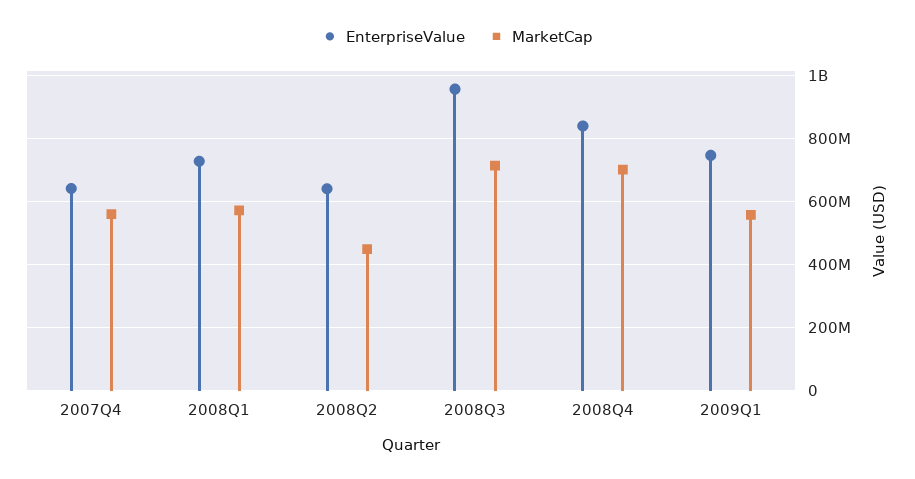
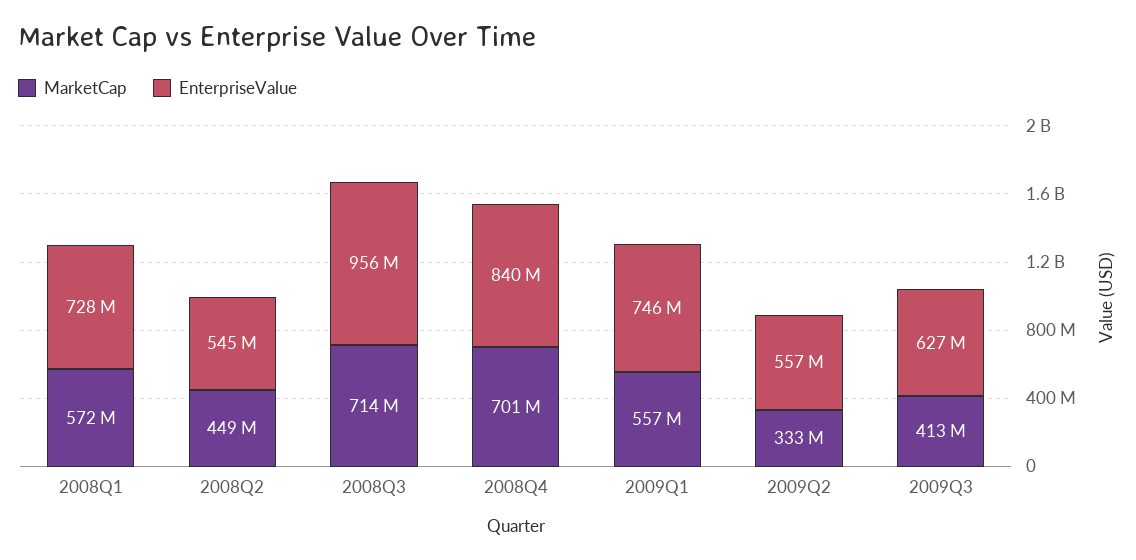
EnterpriseValue, 2007Q4: 640000000 -> none
MarketCap, 2007Q4: 560000000 -> none
EnterpriseValue, 2008Q2: 640000000 -> 545000000
MarketCap, 2009Q2: none -> 333000000
EnterpriseValue, 2009Q2: none -> 557000000
MarketCap, 2009Q3: none -> 413000000
EnterpriseValue, 2009Q3: none -> 627000000

